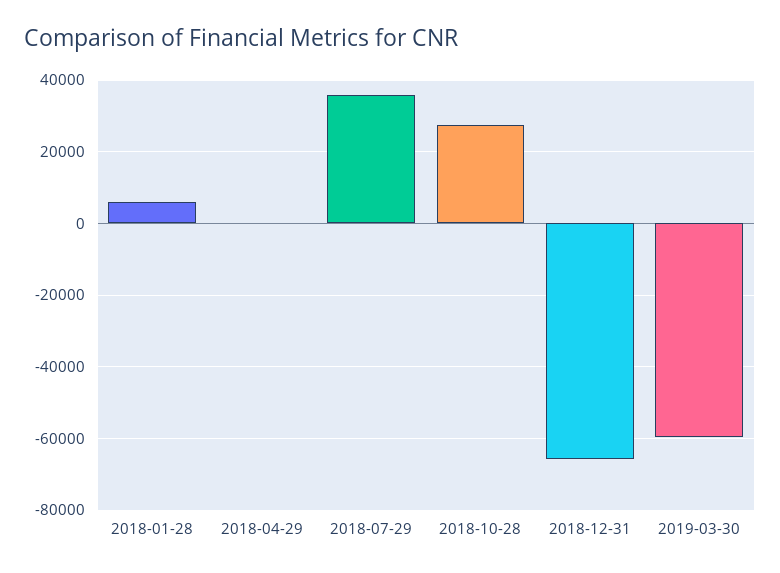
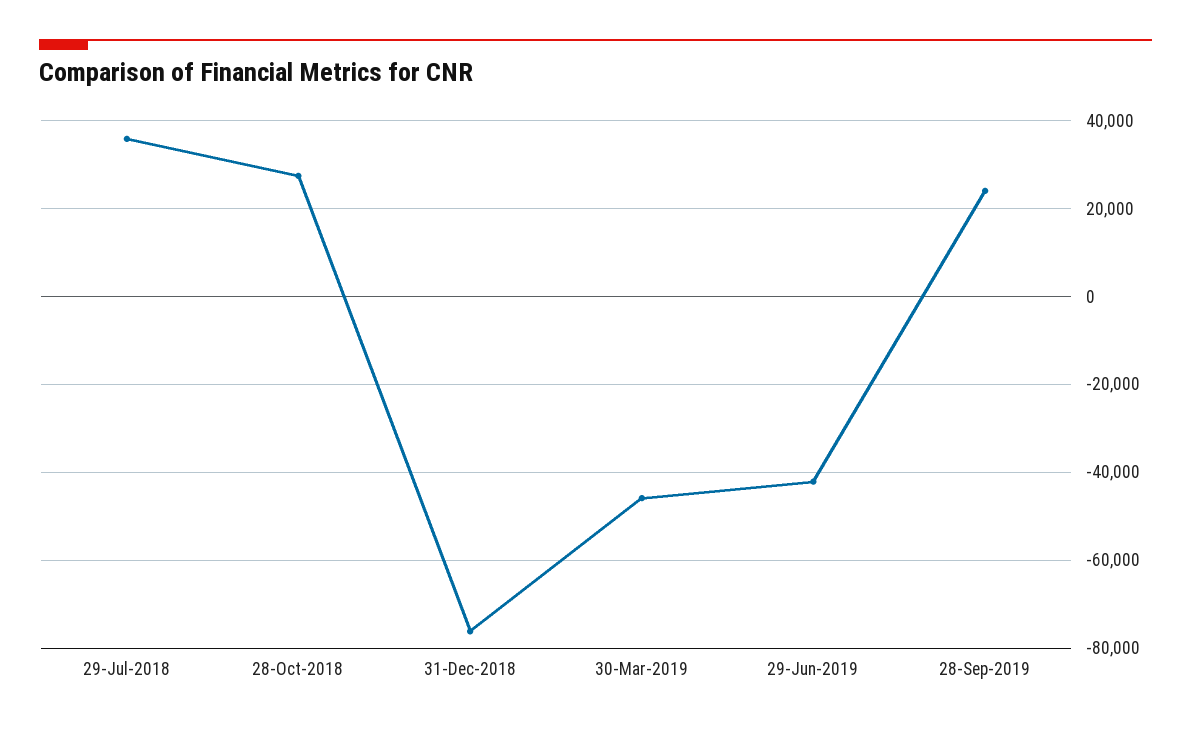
2018-01-28: 6000 -> none
2018-04-29: 0 -> none
2018-12-31: -66000 -> -76000
2019-03-30: -60000 -> -46000
29-Jun-2019: none -> -42000
28-Sep-2019: none -> 24000

